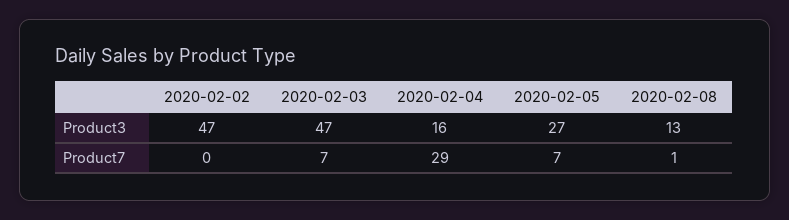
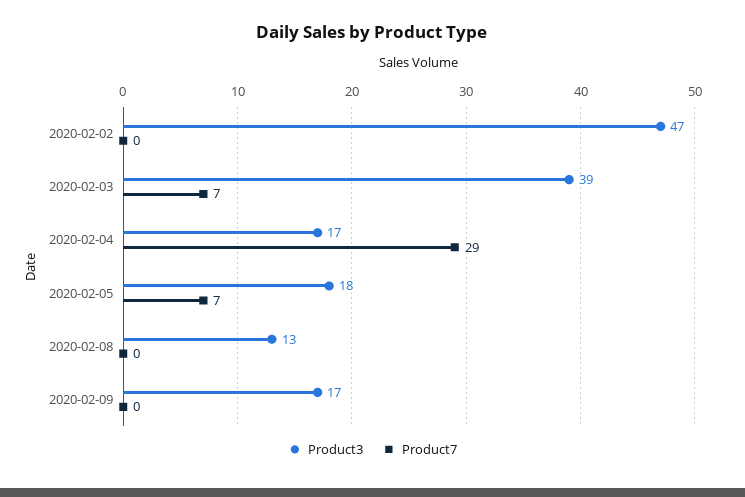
Product3, 2020-02-03: 47 -> 39
Product3, 2020-02-04: 16 -> 17
Product3, 2020-02-05: 27 -> 18
Product7, 2020-02-08: 1 -> 0
Product3, 2020-02-09: none -> 17
Product7, 2020-02-09: none -> 0

